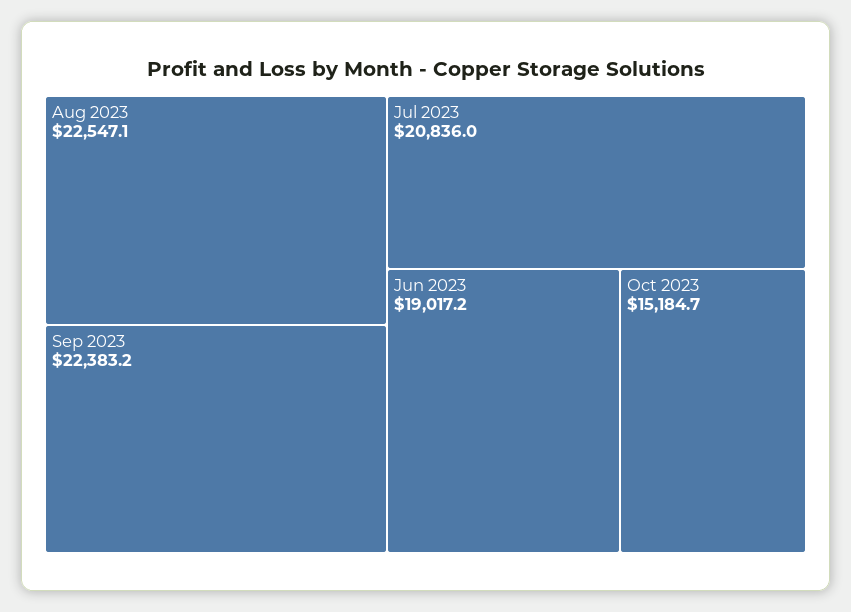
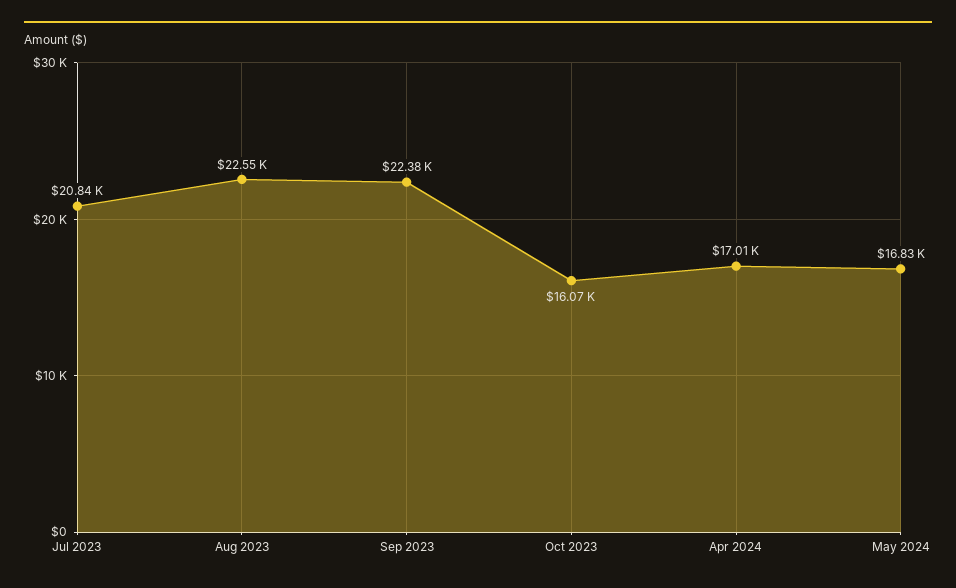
Jun 2023: 19017.2 -> none
Oct 2023: 15184.7 -> 16070
Apr 2024: none -> 17010
May 2024: none -> 16830

